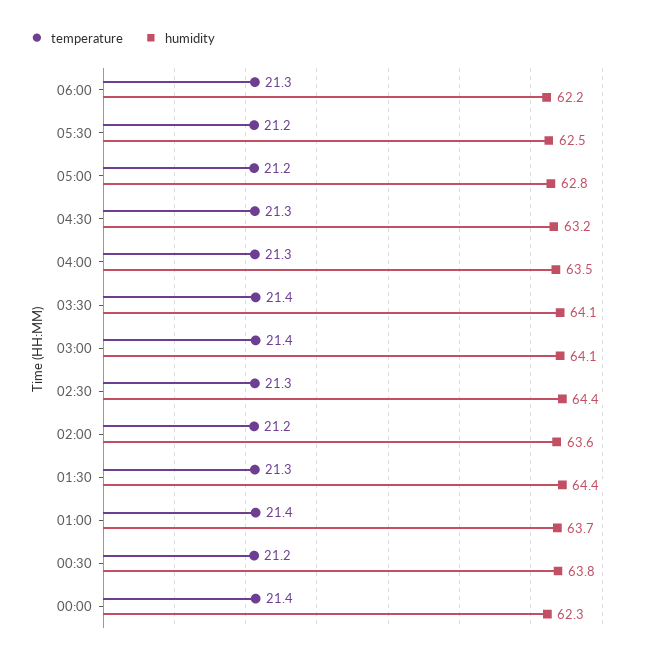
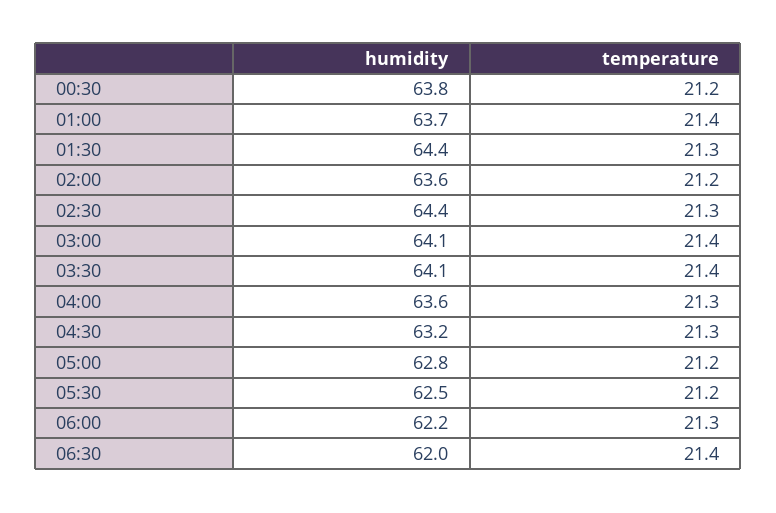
humidity, 04:00: 63.5 -> 63.6
temperature, 00:00: 21.4 -> none
humidity, 00:00: 62.3 -> none
humidity, 06:30: none -> 62
temperature, 06:30: none -> 21.4

